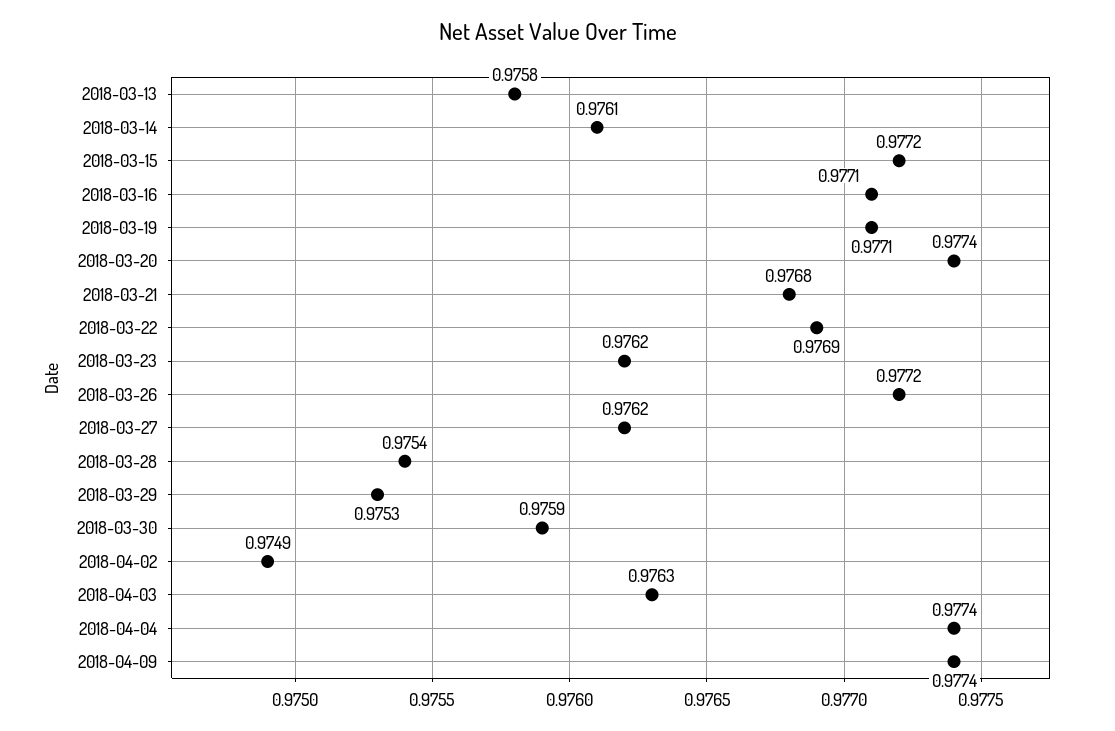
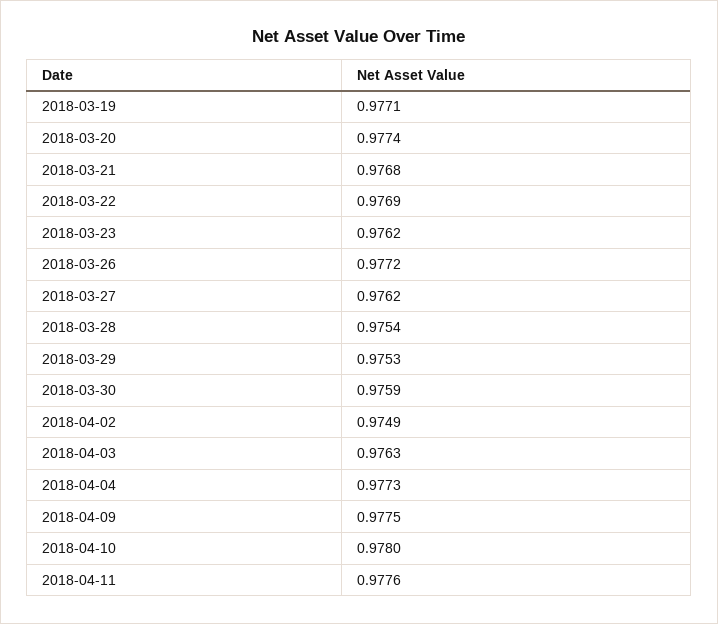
2018-03-13: 0.9758 -> none
2018-03-14: 0.9761 -> none
2018-03-15: 0.9772 -> none
2018-03-16: 0.9771 -> none
2018-04-04: 0.9774 -> 0.9773
2018-04-09: 0.9774 -> 0.9775
2018-04-10: none -> 0.978
2018-04-11: none -> 0.9776

